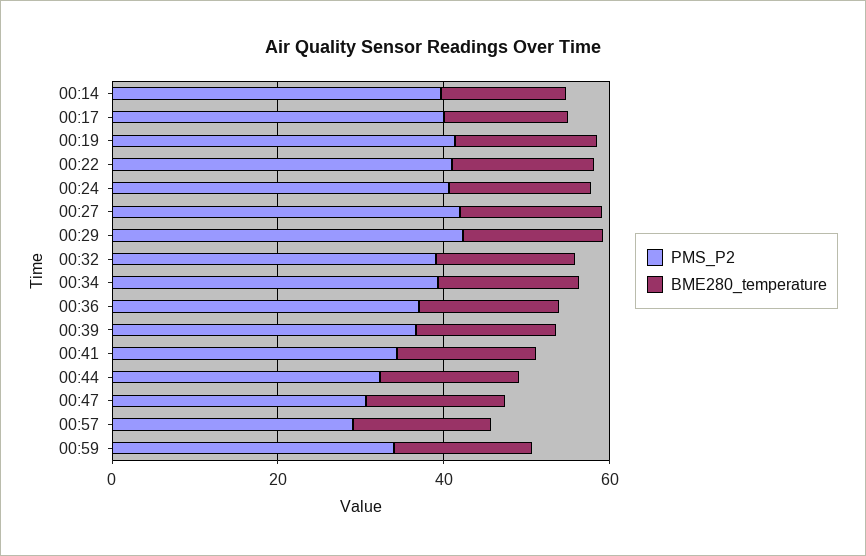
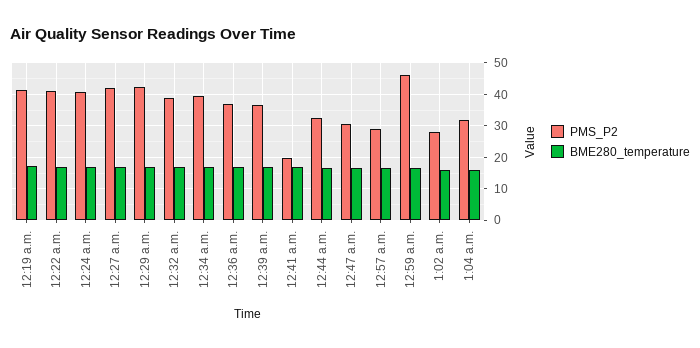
PMS_P2, 00:14: 40 -> none
BME280_temperature, 00:14: 15 -> none
PMS_P2, 00:17: 40 -> none
BME280_temperature, 00:17: 15 -> none
PMS_P2, 00:41: 35 -> 20
PMS_P2, 00:59: 35 -> 46
PMS_P2, 1:02 a.m.: none -> 28
BME280_temperature, 1:02 a.m.: none -> 16
PMS_P2, 1:04 a.m.: none -> 32
BME280_temperature, 1:04 a.m.: none -> 16

